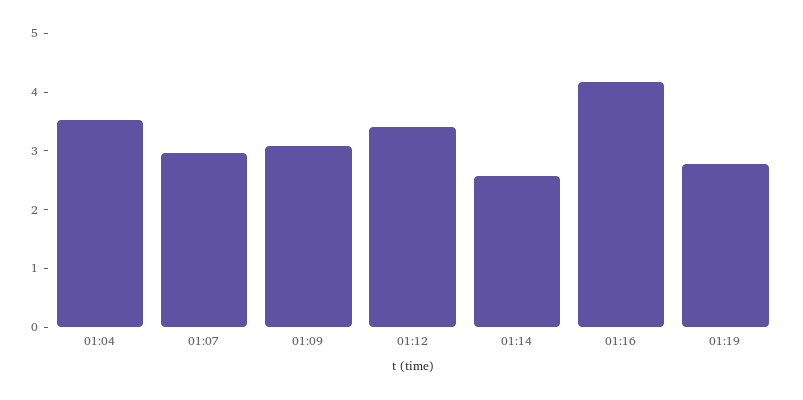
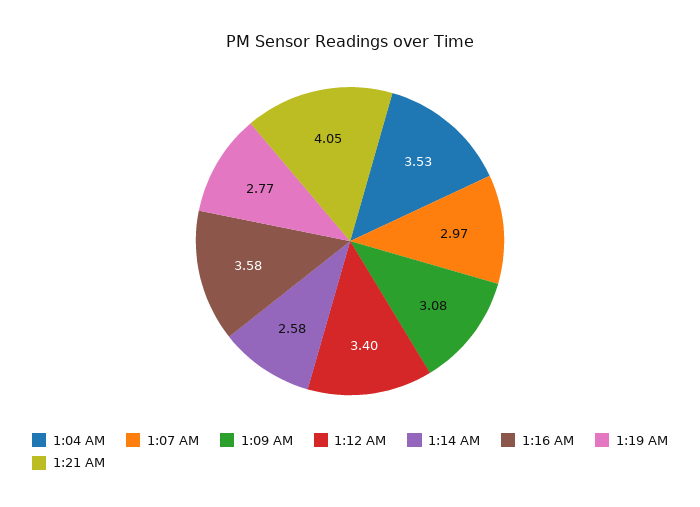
01:16: 4.2 -> 3.58
1:21 AM: none -> 4.05

